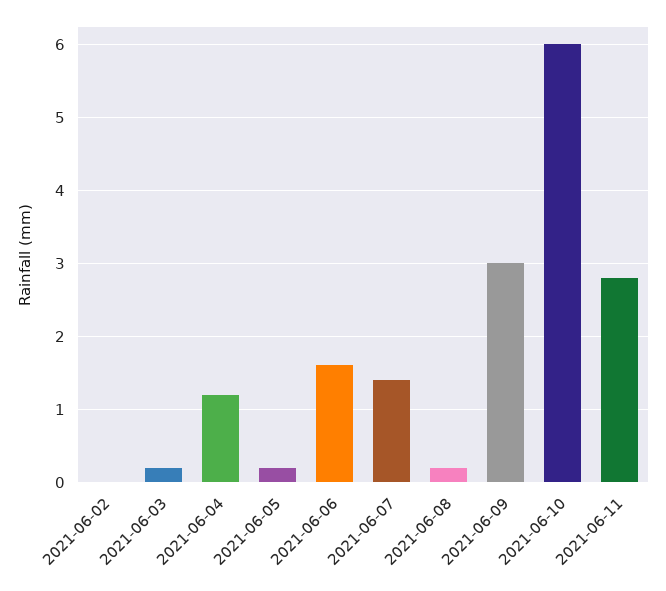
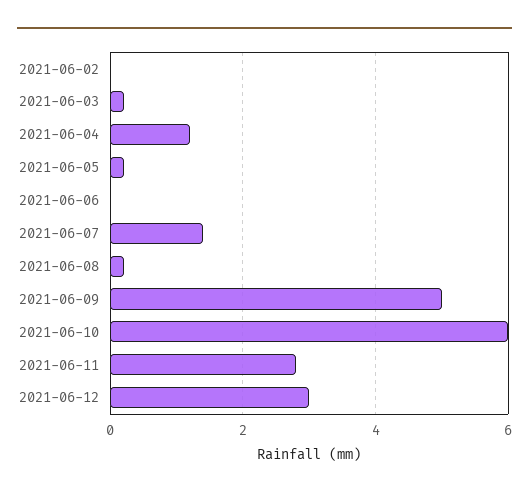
2021-06-06: 1.6 -> 0
2021-06-09: 3 -> 5
2021-06-12: none -> 3

